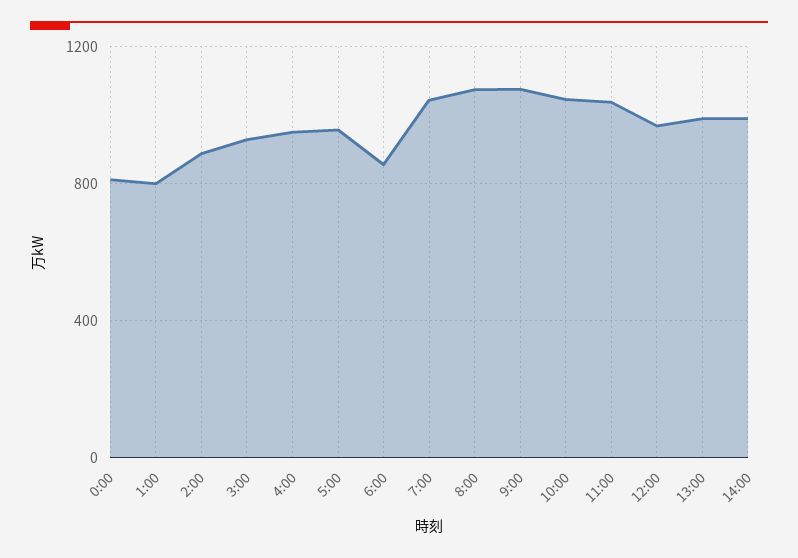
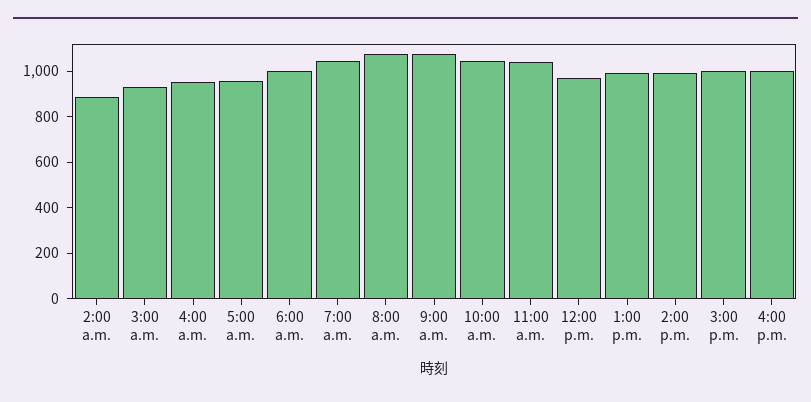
0:00: 800 -> none
1:00: 800 -> none
6:00: 850 -> 1000
3:00 p.m.: none -> 1000
4:00 p.m.: none -> 1000

